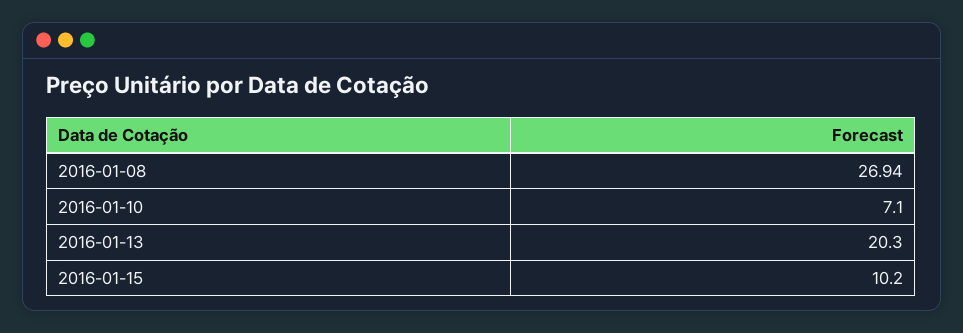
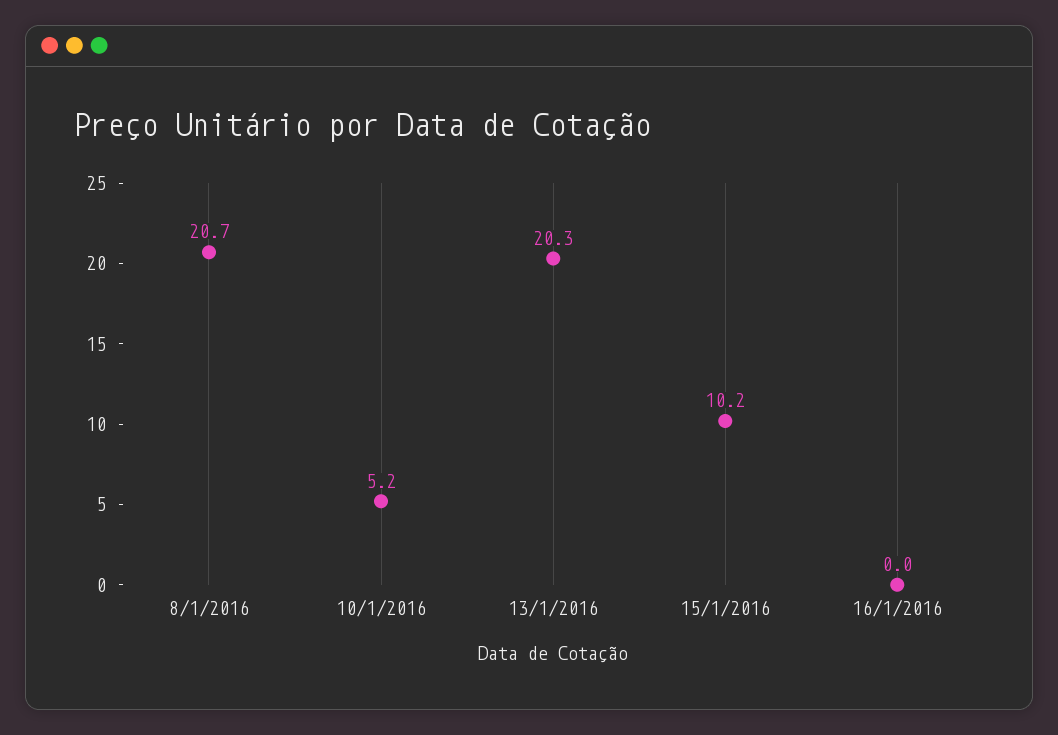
2016-01-08: 26.94 -> 20.7
2016-01-10: 7.1 -> 5.2
16/1/2016: none -> 0

